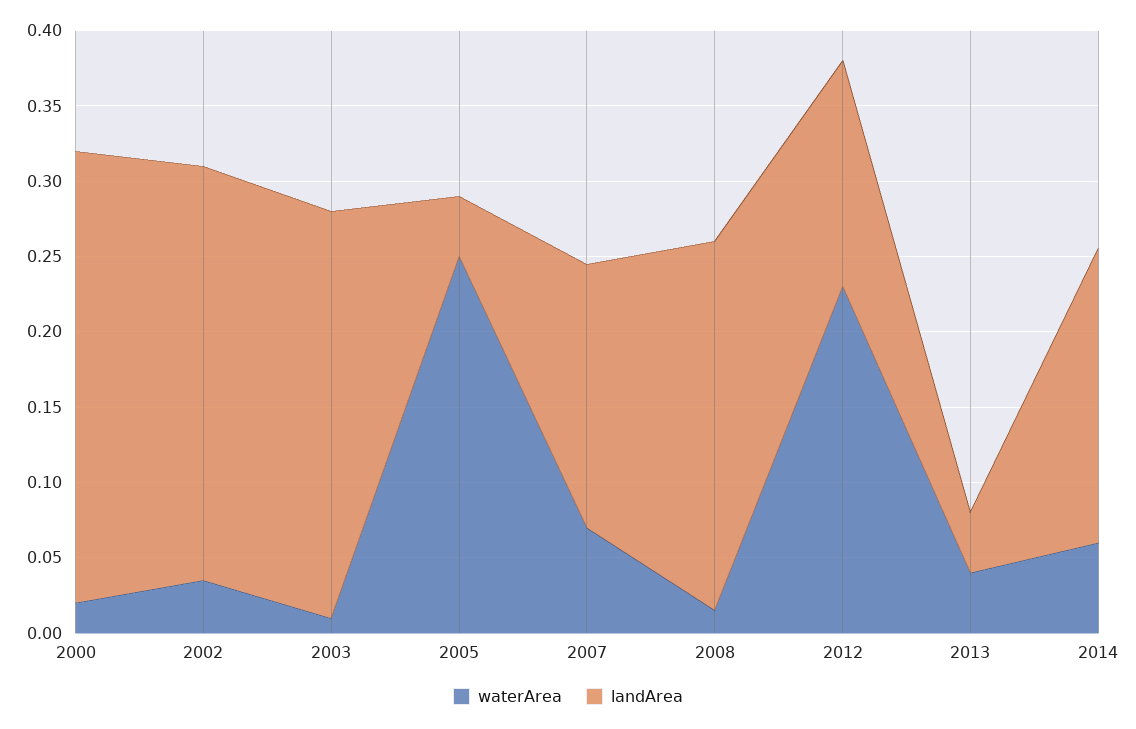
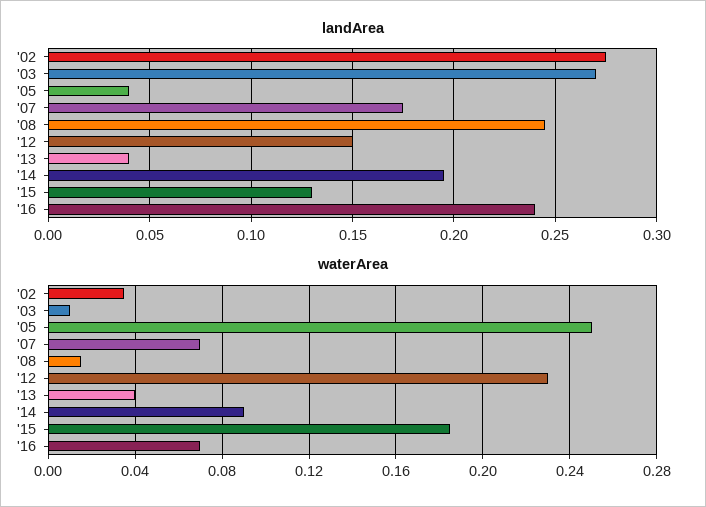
waterArea, 2000: 0.02 -> none
landArea, 2000: 0.3 -> none
waterArea, 2014: 0.06 -> 0.09
landArea, '15: none -> 0.13
landArea, '16: none -> 0.24
waterArea, '15: none -> 0.185
waterArea, '16: none -> 0.07

